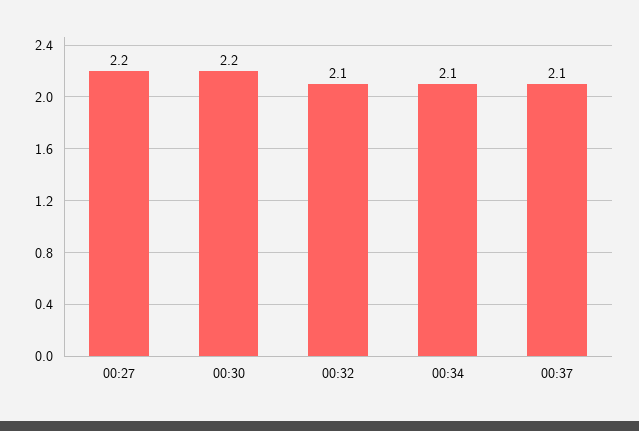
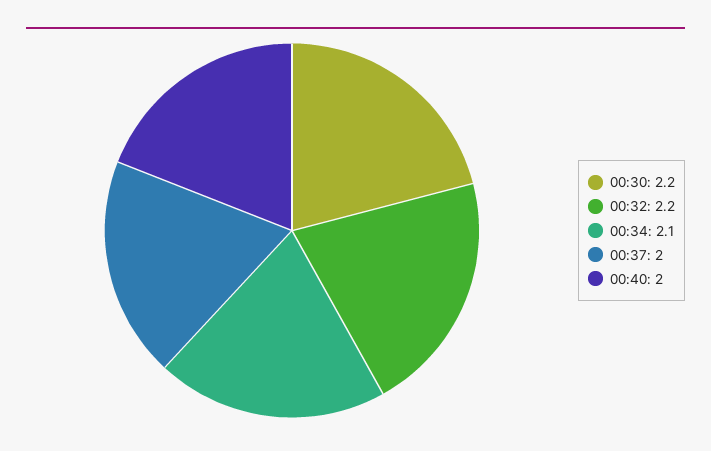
00:27: 2.2 -> none
00:32: 2.1 -> 2.2
00:37: 2.1 -> 2
00:40: none -> 2

